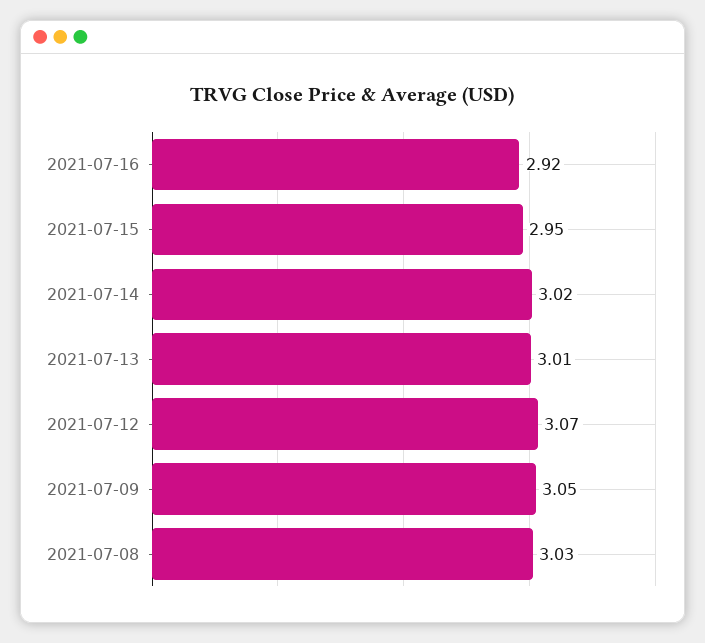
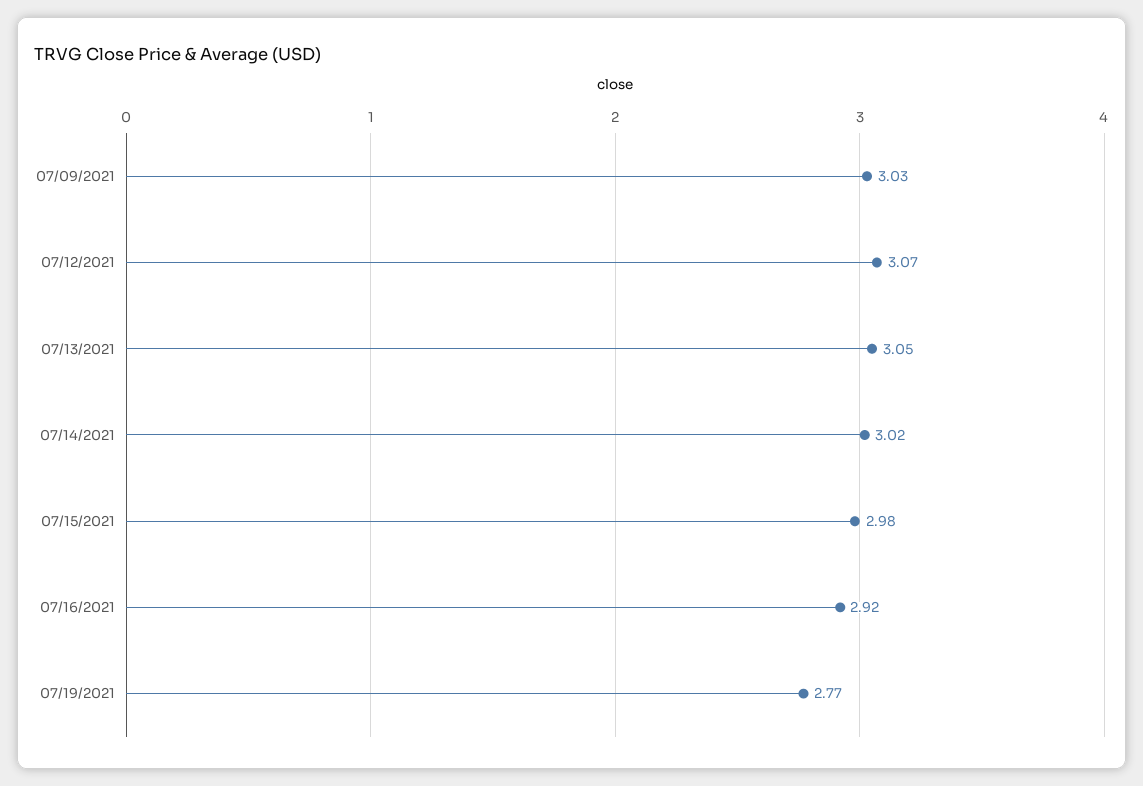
2021-07-15: 2.95 -> 2.98
2021-07-13: 3.01 -> 3.05
2021-07-09: 3.05 -> 3.03
2021-07-08: 3.03 -> none
07/19/2021: none -> 2.77

